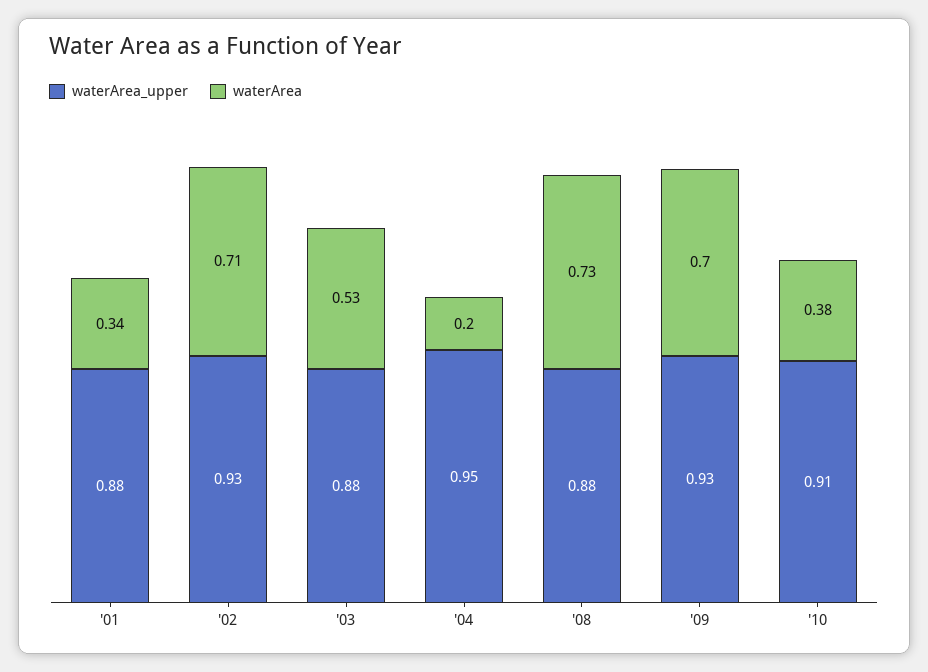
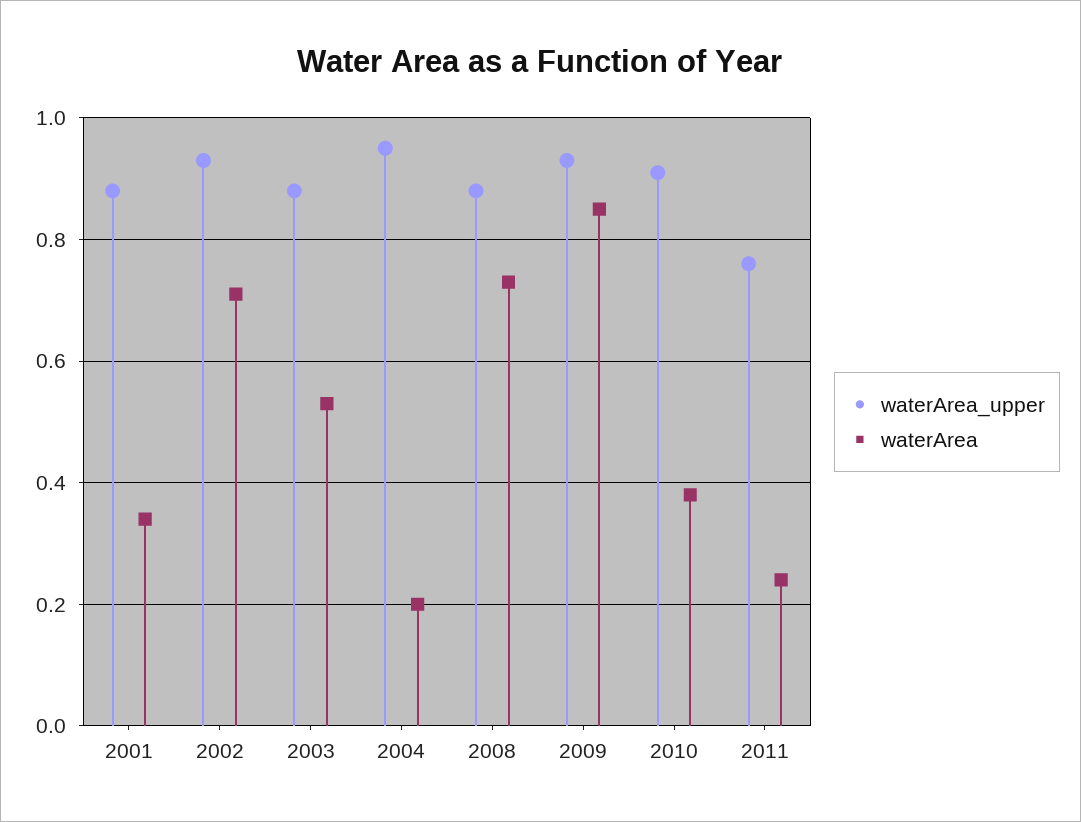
waterArea, '09: 0.7 -> 0.85
waterArea_upper, 2011: none -> 0.75
waterArea, 2011: none -> 0.25

